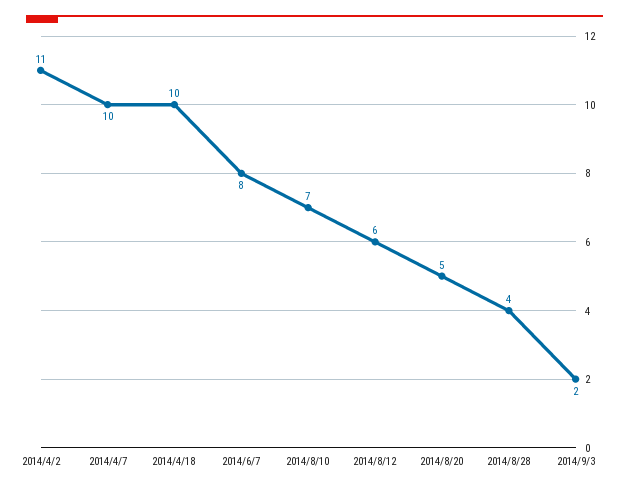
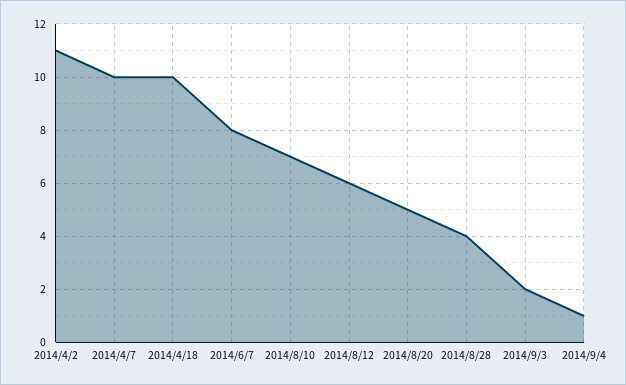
2014/9/4: none -> 1

